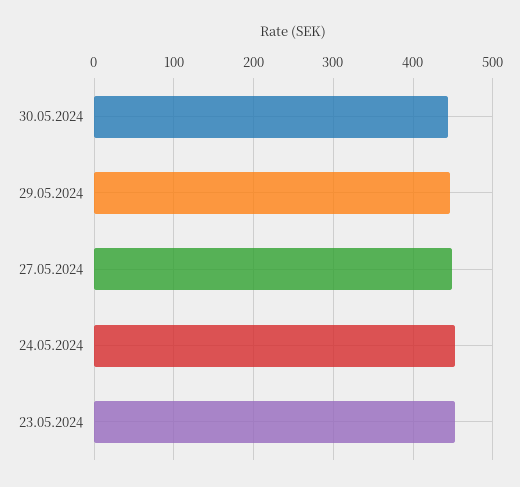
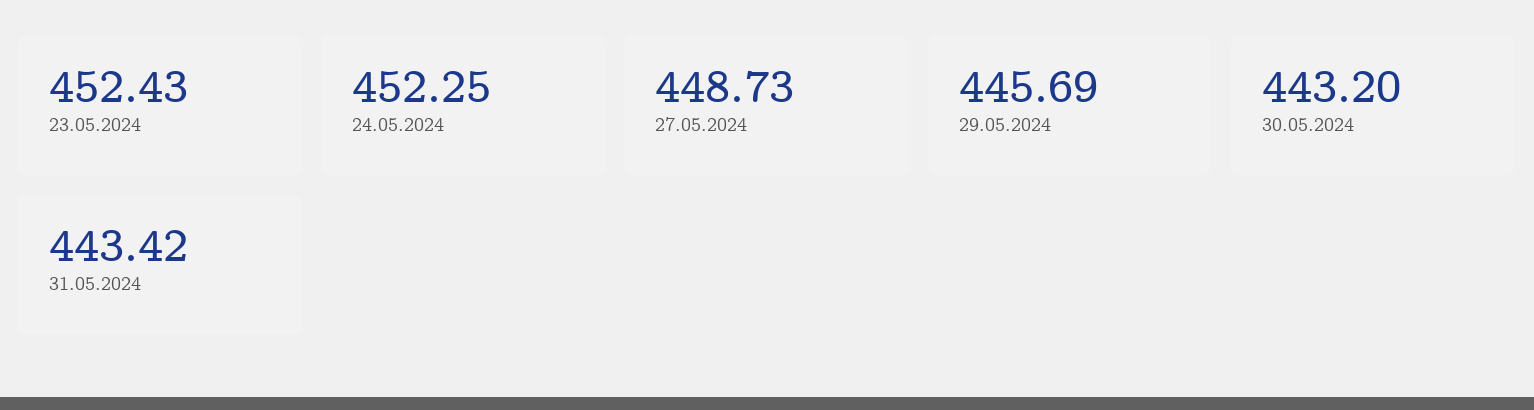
31.05.2024: none -> 443.42

